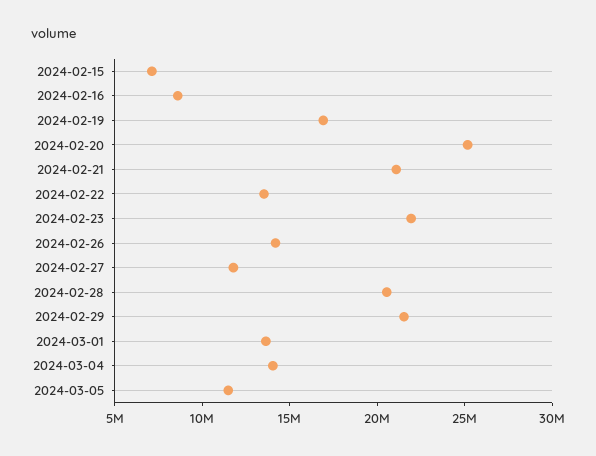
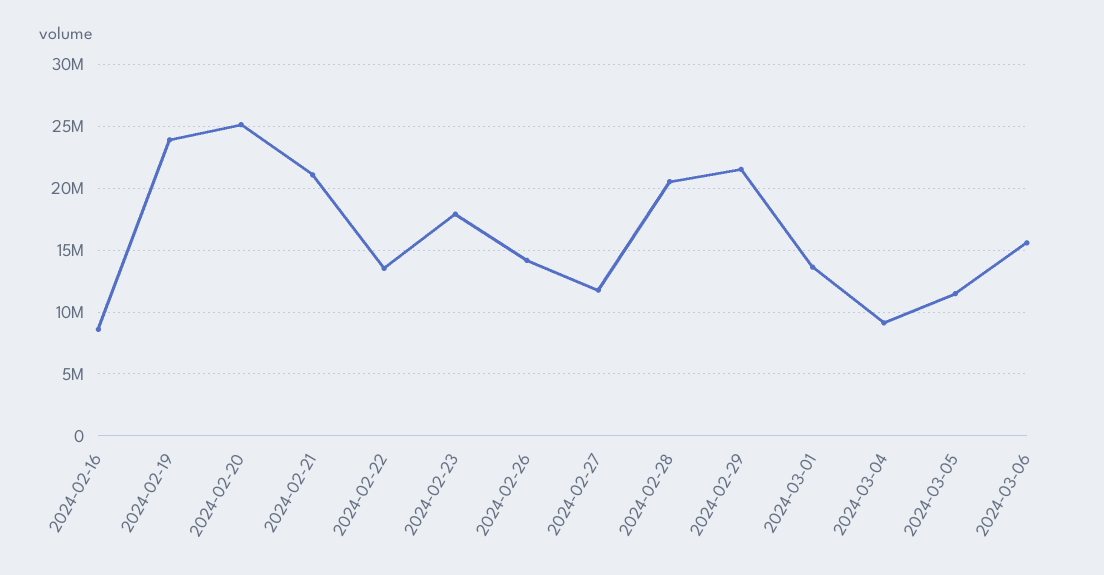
2024-02-15: 7000000 -> none
2024-02-19: 17000000 -> 24000000
2024-02-23: 22000000 -> 18000000
2024-03-04: 14000000 -> 9000000
2024-03-06: none -> 15500000

